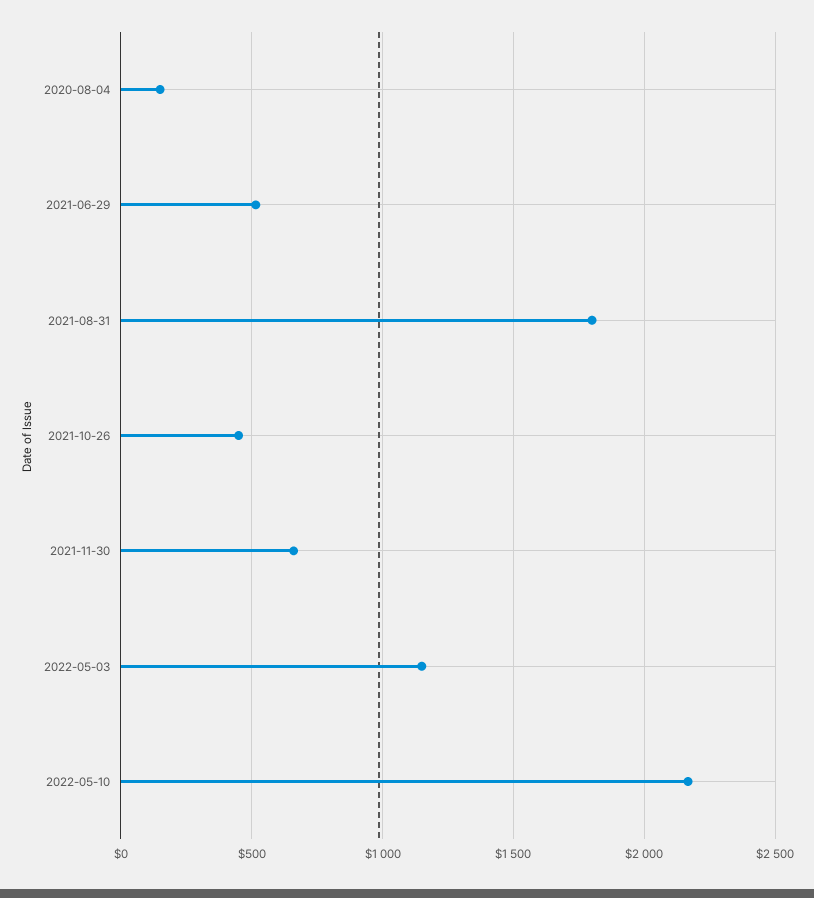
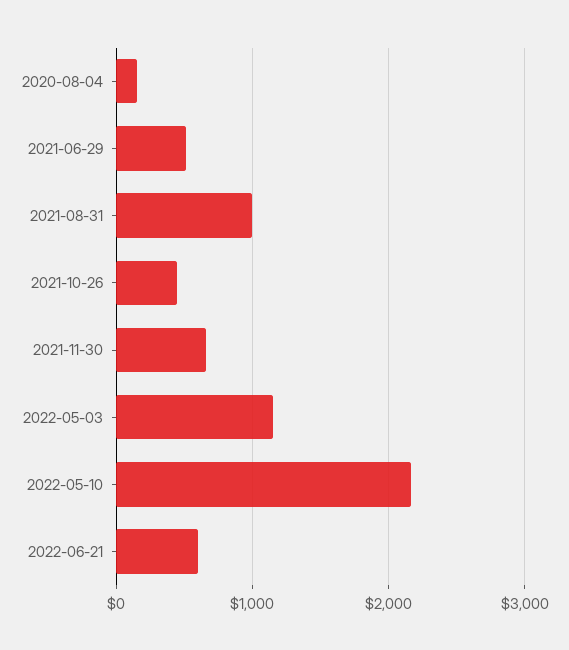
2021-08-31: 1800 -> 1000
2022-06-21: none -> 600

